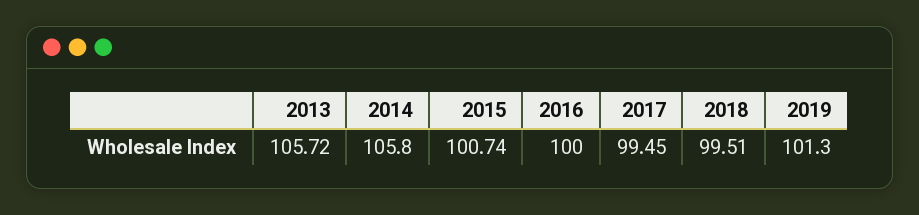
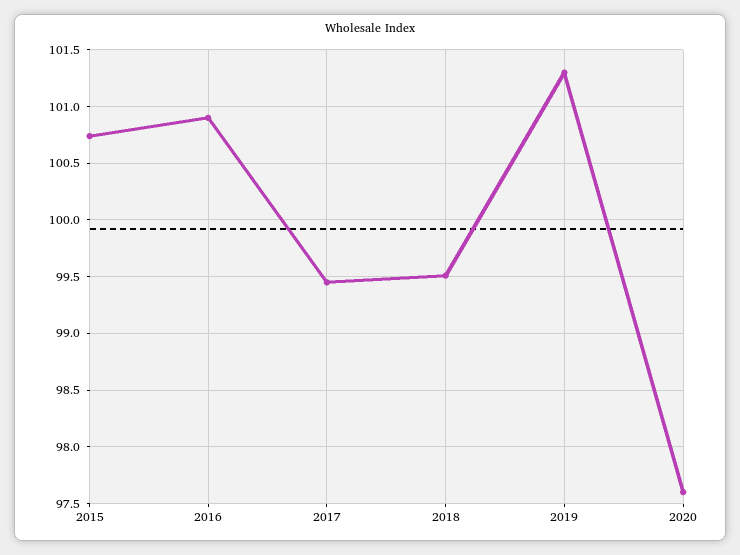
2013: 105.72 -> none
2014: 105.8 -> none
2016: 100 -> 100.9
2020: none -> 97.6

